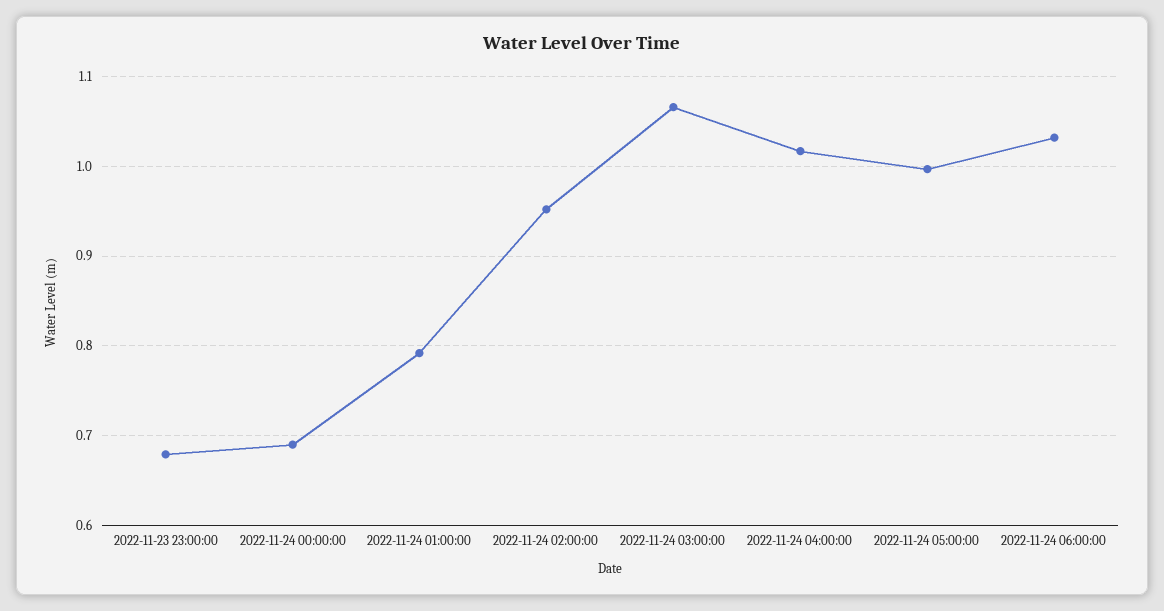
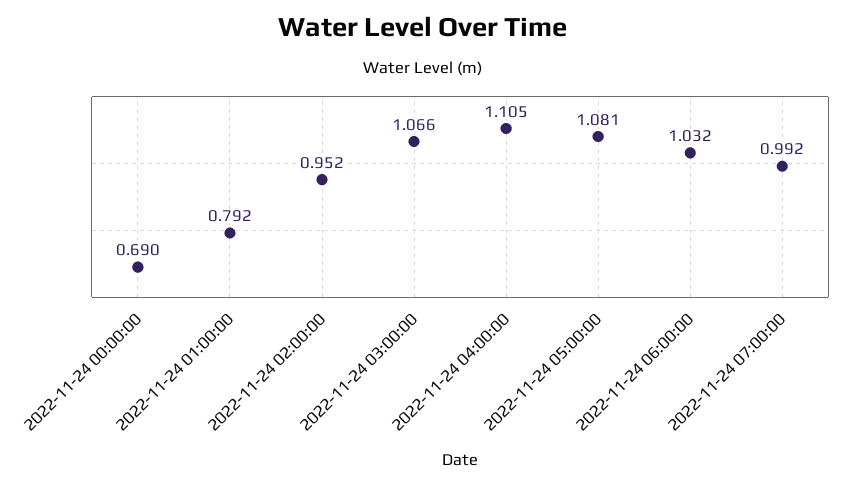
2022-11-23 23:00:00: 0.68 -> none
2022-11-24 04:00:00: 1.02 -> 1.105
2022-11-24 05:00:00: 1 -> 1.081
2022-11-24 07:00:00: none -> 0.992

